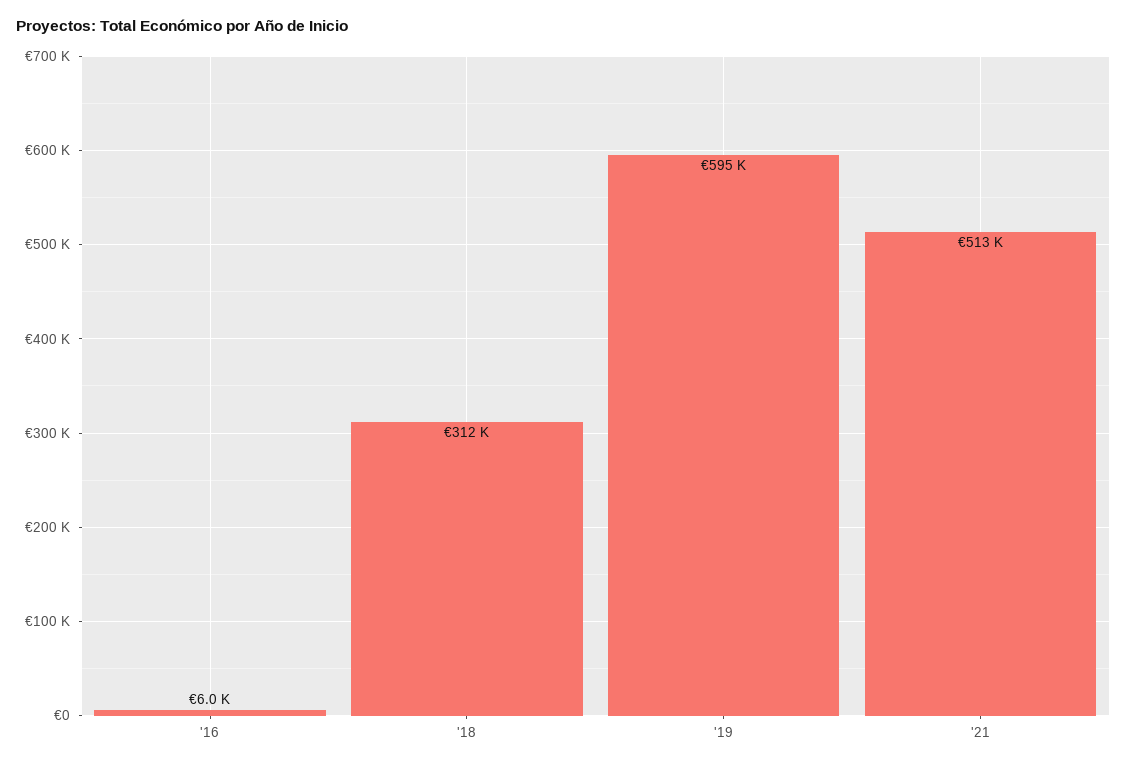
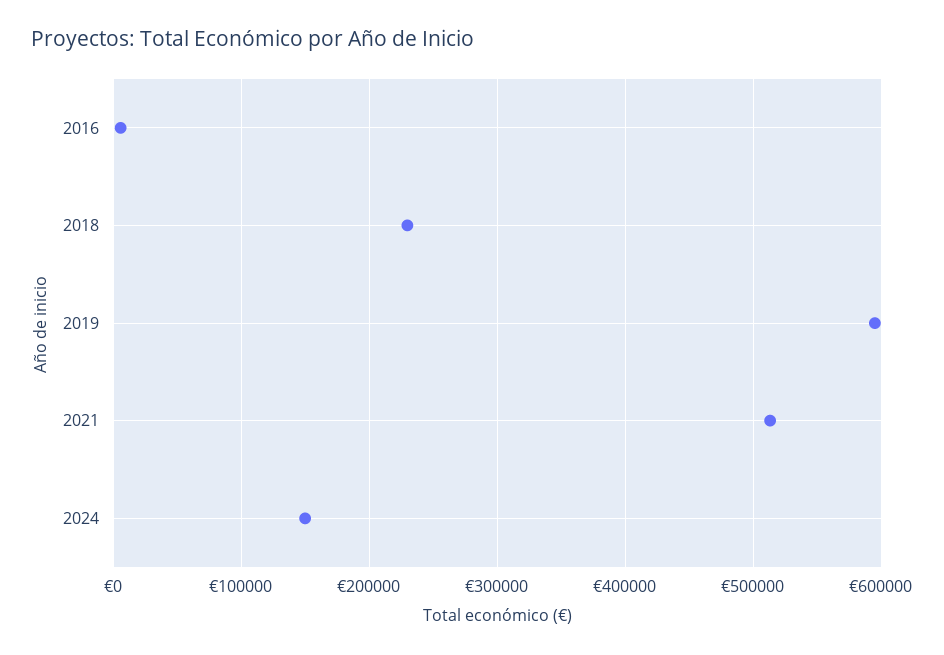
'18: 312000 -> 230000
2024: none -> 150000

